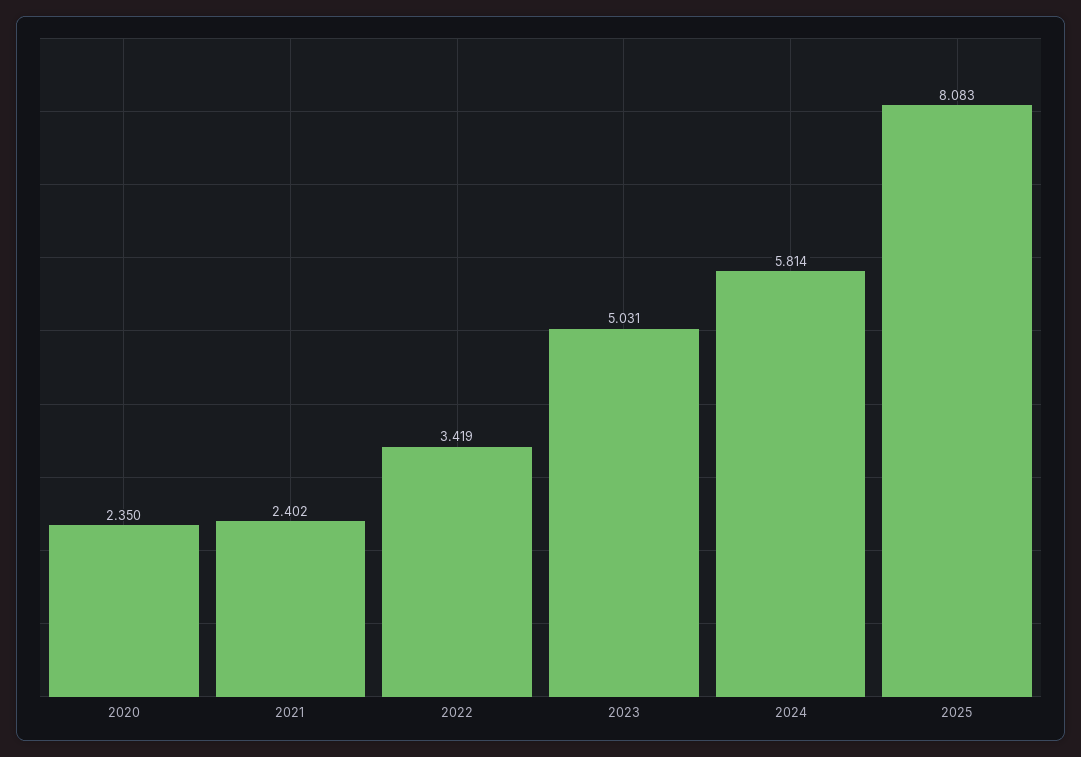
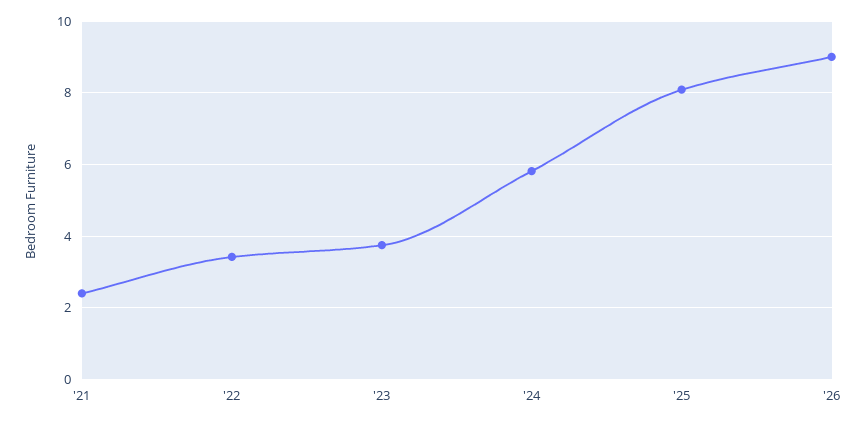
2020: 2.35 -> none
2023: 5.031 -> 3.8
'26: none -> 9

